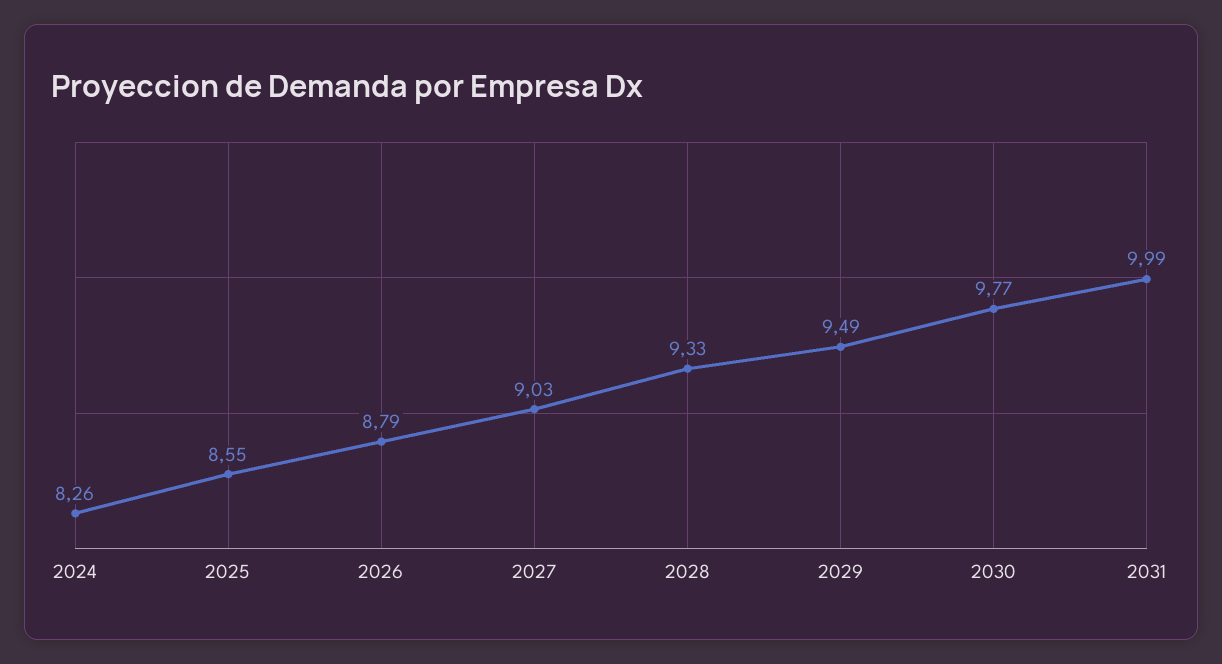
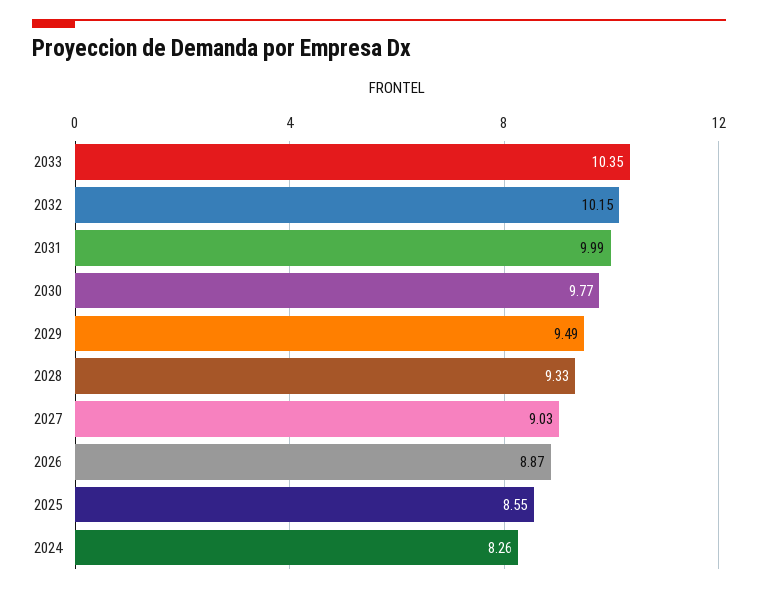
2026: 8.79 -> 8.87
2033: none -> 10.35
2032: none -> 10.15

